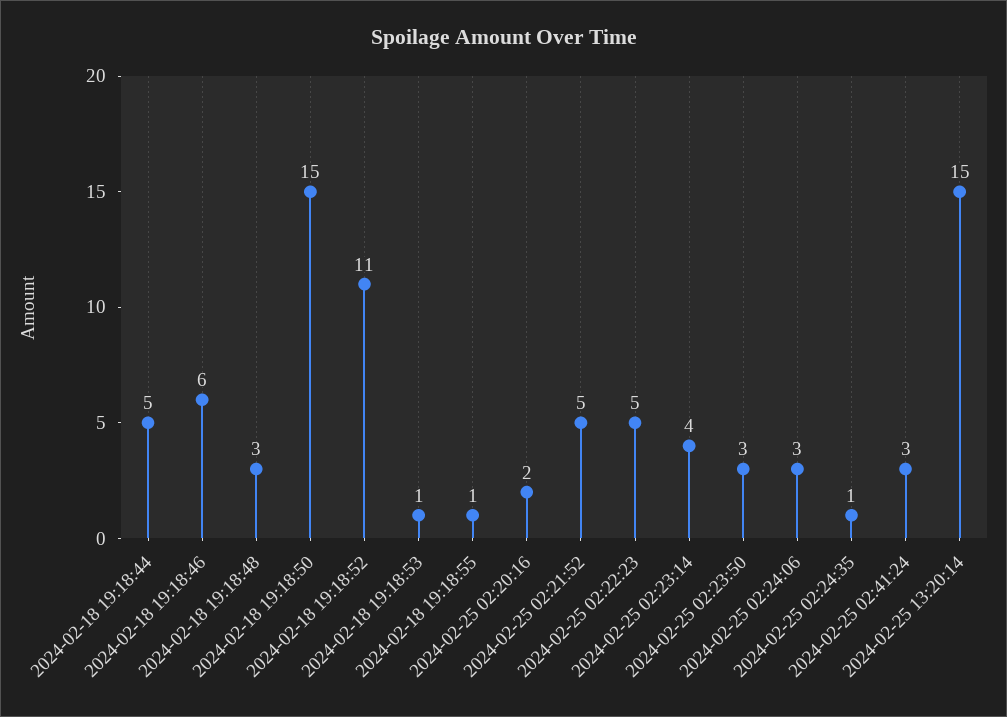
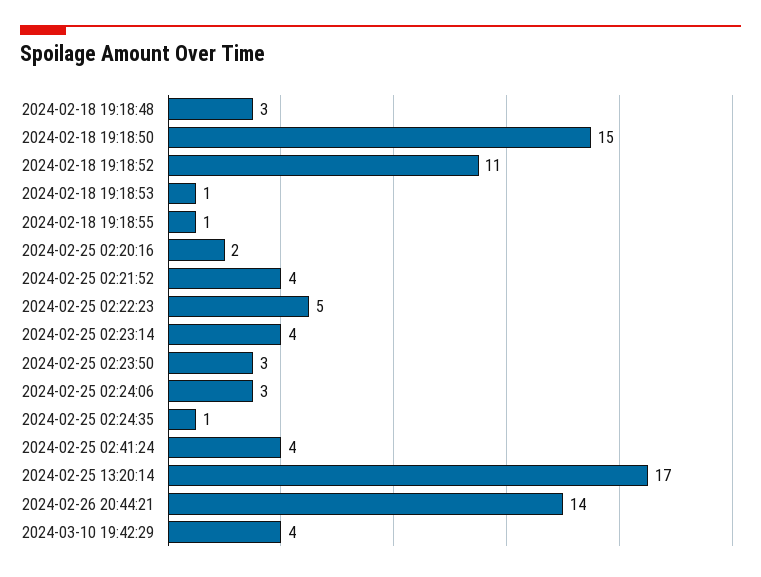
2024-02-18 19:18:44: 5 -> none
2024-02-18 19:18:46: 6 -> none
2024-02-25 02:21:52: 5 -> 4
2024-02-25 02:41:24: 3 -> 4
2024-02-25 13:20:14: 15 -> 17
2024-02-26 20:44:21: none -> 14
2024-03-10 19:42:29: none -> 4

